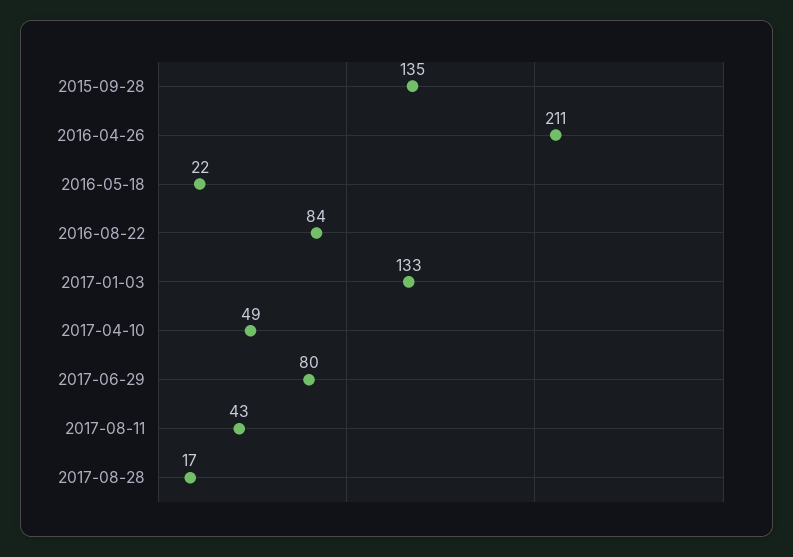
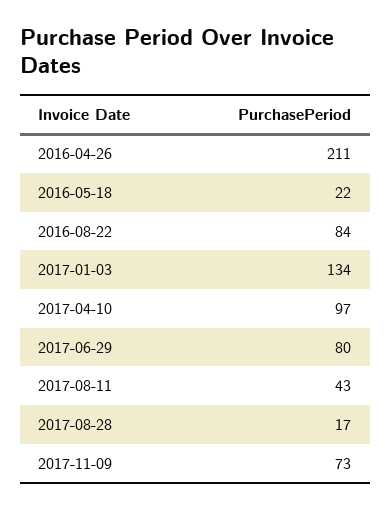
2015-09-28: 135 -> none
2017-01-03: 133 -> 134
2017-04-10: 49 -> 97
2017-11-09: none -> 73

